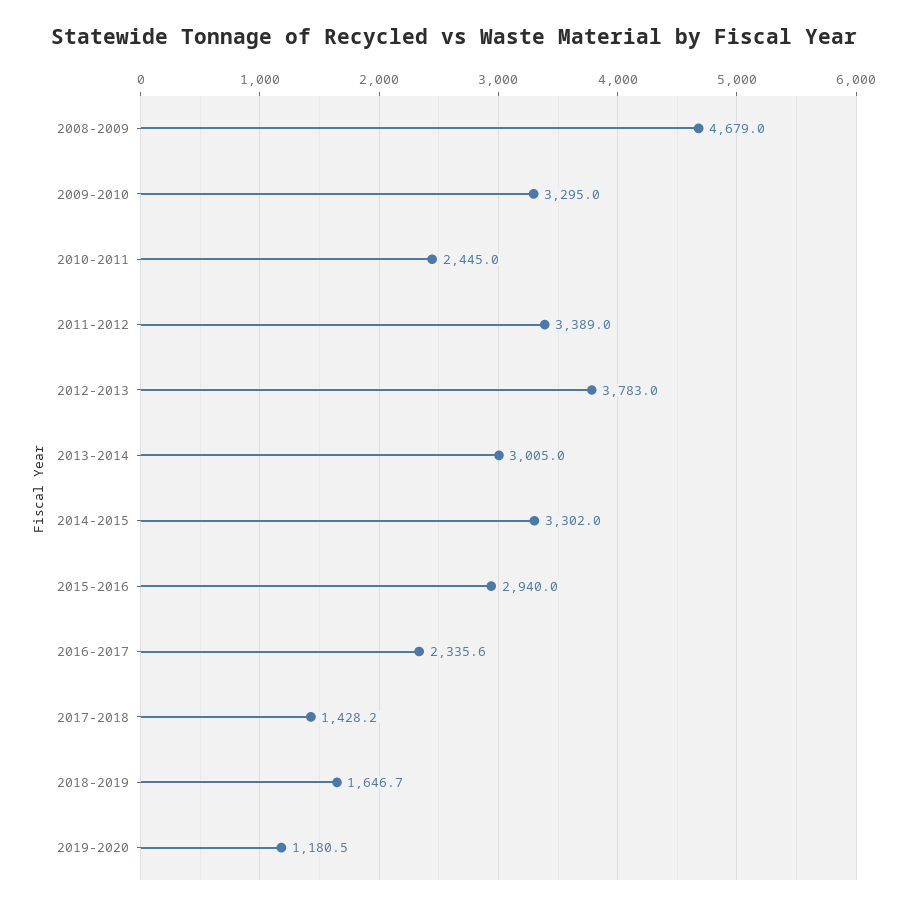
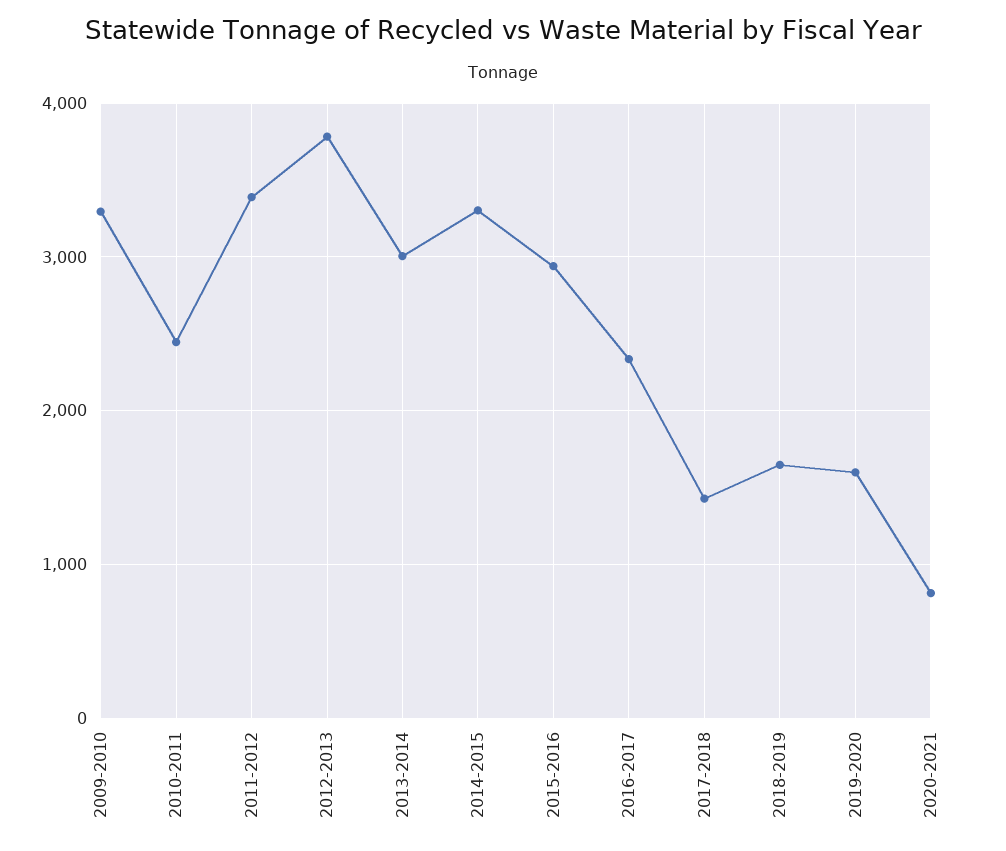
2008-2009: 4679 -> none
2019-2020: 1180.5 -> 1600
2020-2021: none -> 800

